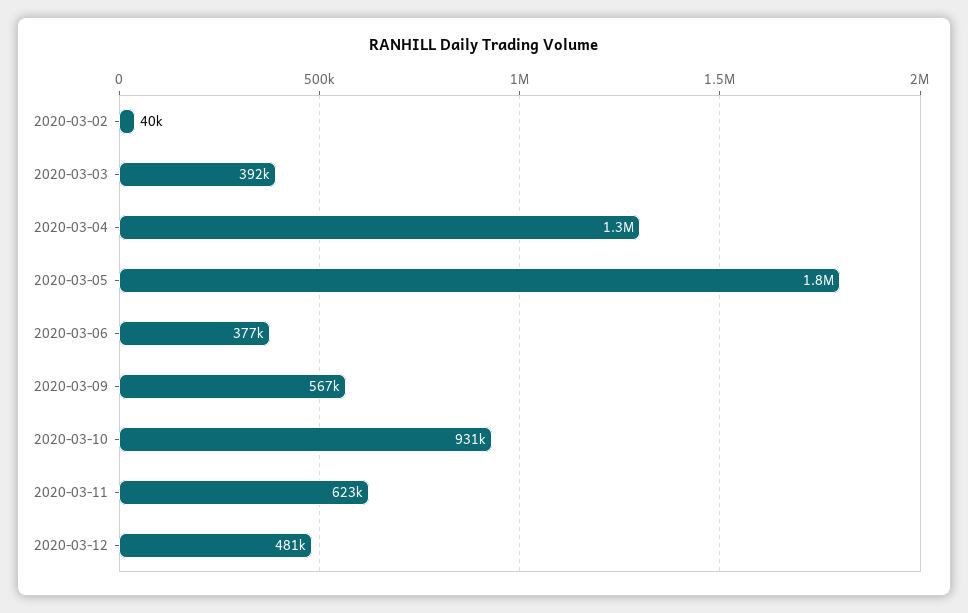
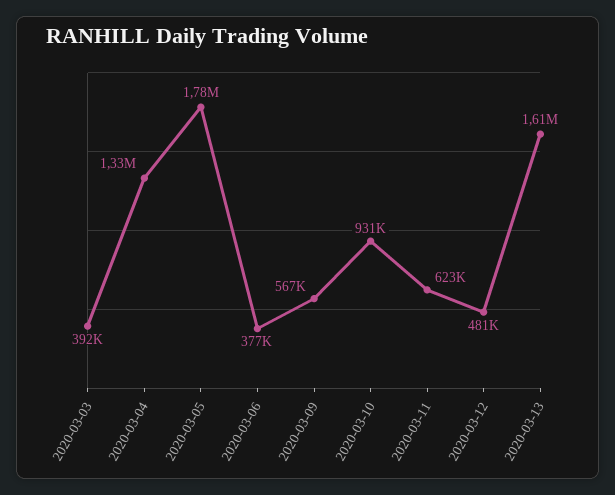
2020-03-02: 40000 -> none
2020-03-13: none -> 1610000

